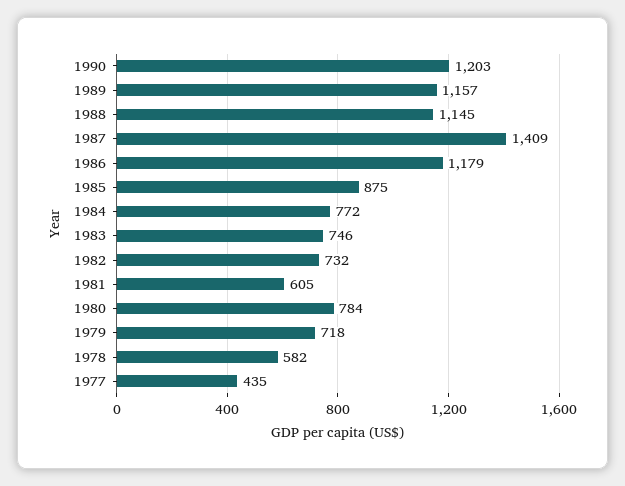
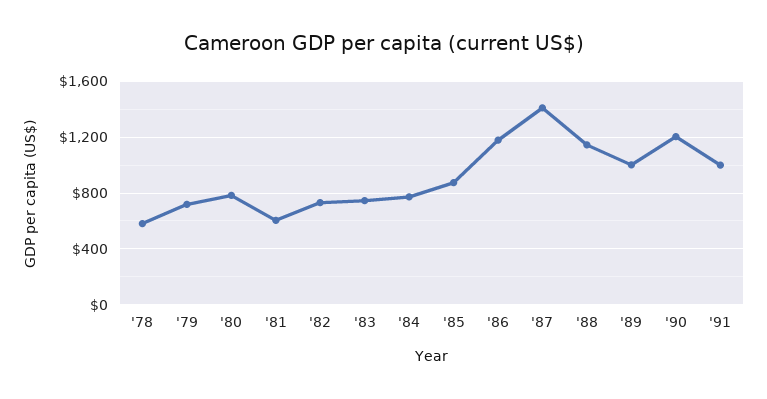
1989: 1157 -> 1000
1977: 435 -> none
'91: none -> 1000

